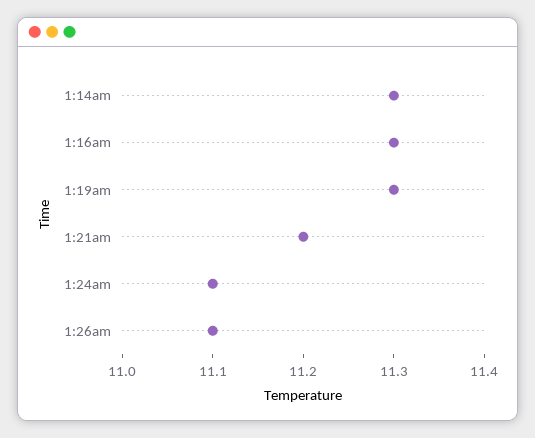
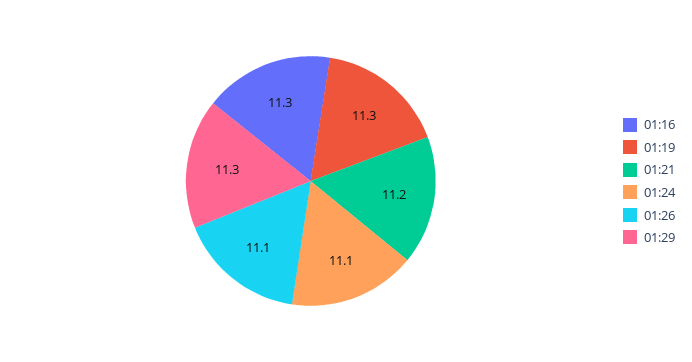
1:14am: 11.3 -> none
01:29: none -> 11.3

